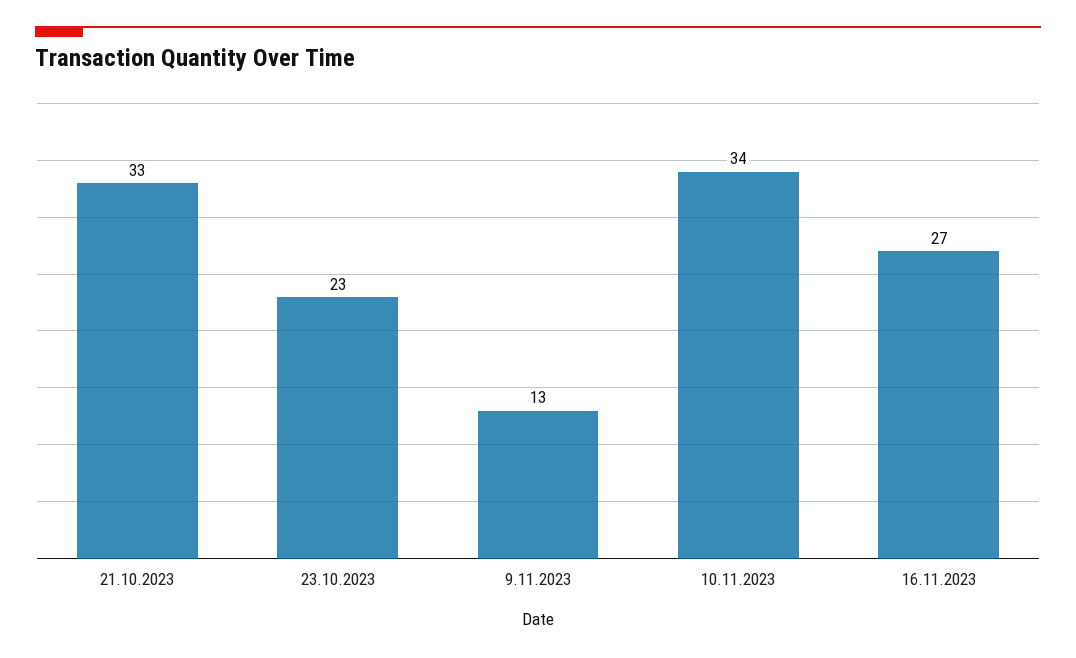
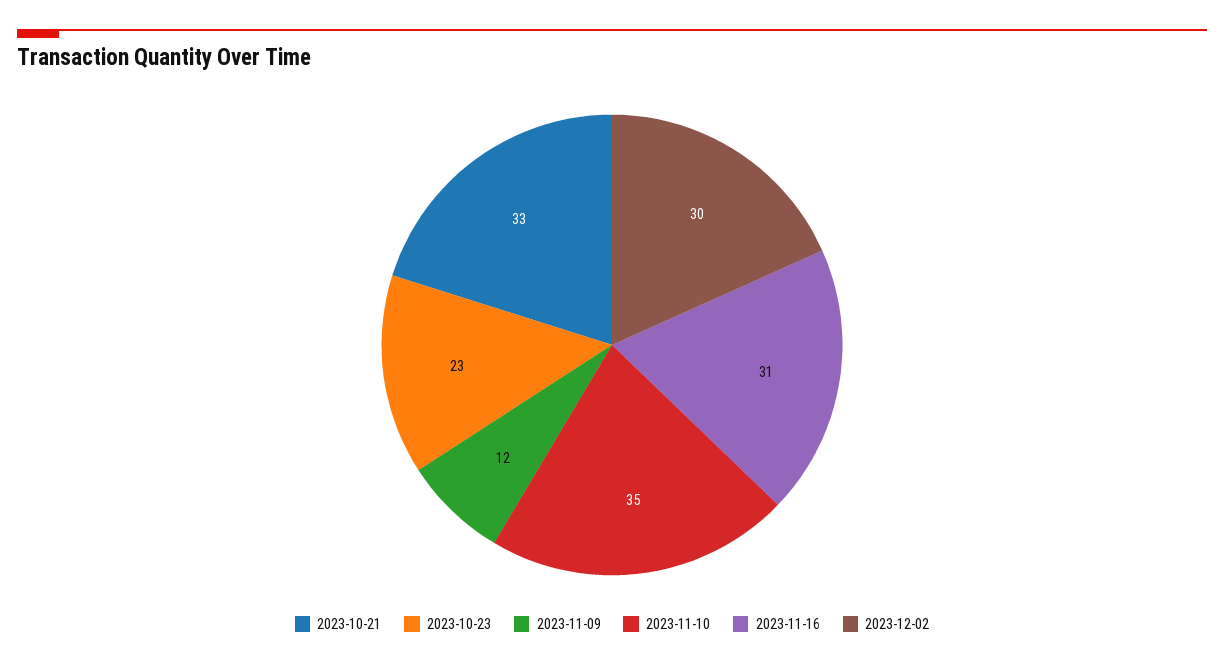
9.11.2023: 13 -> 12
10.11.2023: 34 -> 35
16.11.2023: 27 -> 31
2023-12-02: none -> 30

